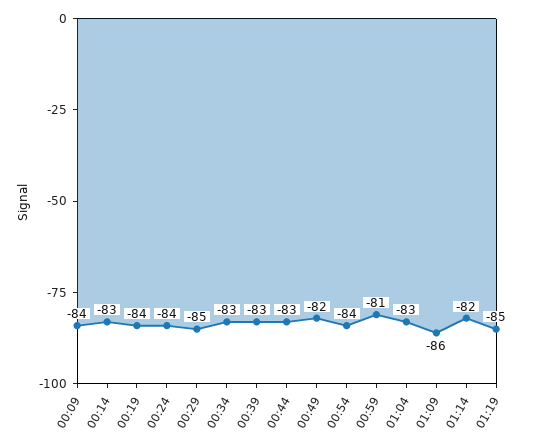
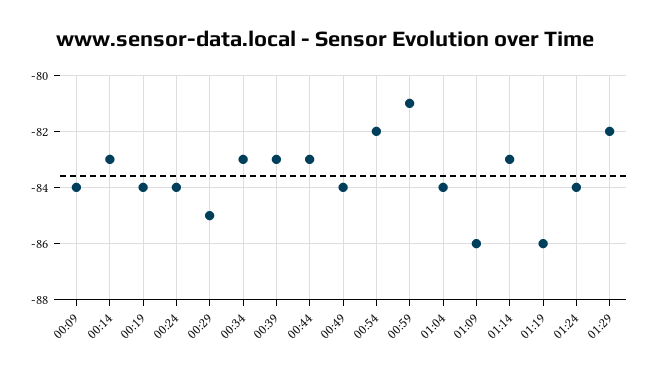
00:49: -82 -> -84
00:54: -84 -> -82
01:04: -83 -> -84
01:14: -82 -> -83
01:19: -85 -> -86
01:24: none -> -84
01:29: none -> -82

